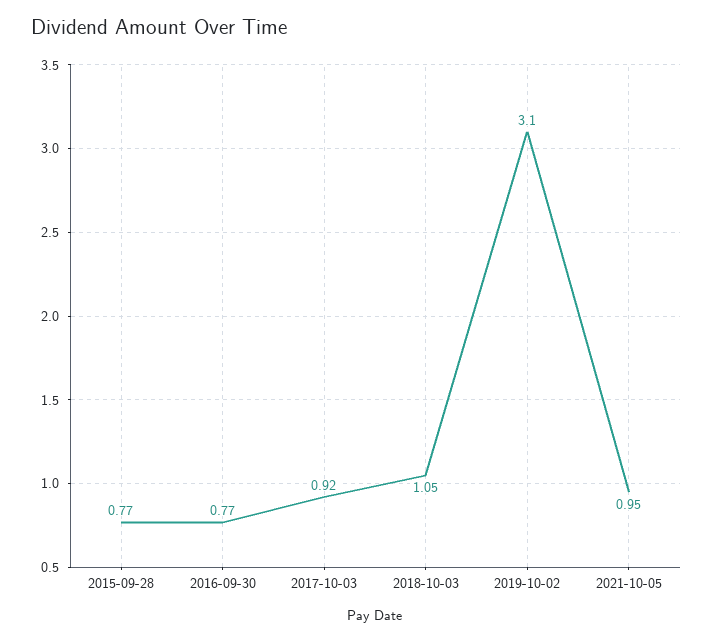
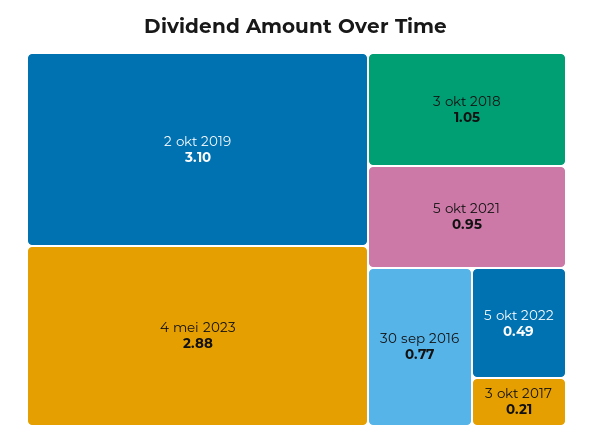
2015-09-28: 0.77 -> none
2017-10-03: 0.92 -> 0.21
4 mei 2023: none -> 2.88
5 okt 2022: none -> 0.49

